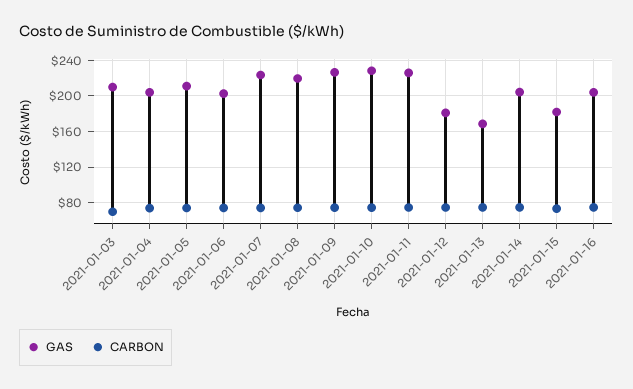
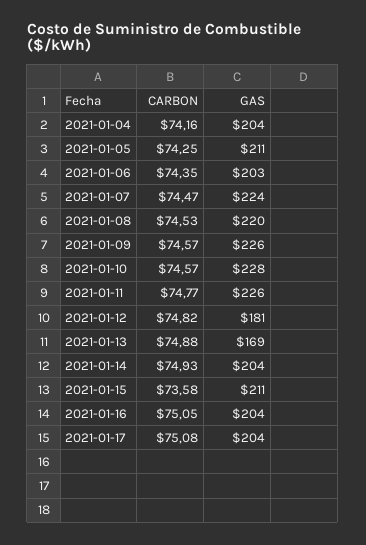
GAS, 2021-01-03: 210 -> none
CARBON, 2021-01-03: 70 -> none
GAS, 2021-01-15: 180 -> 211
CARBON, 2021-01-17: none -> 75.08
GAS, 2021-01-17: none -> 204

